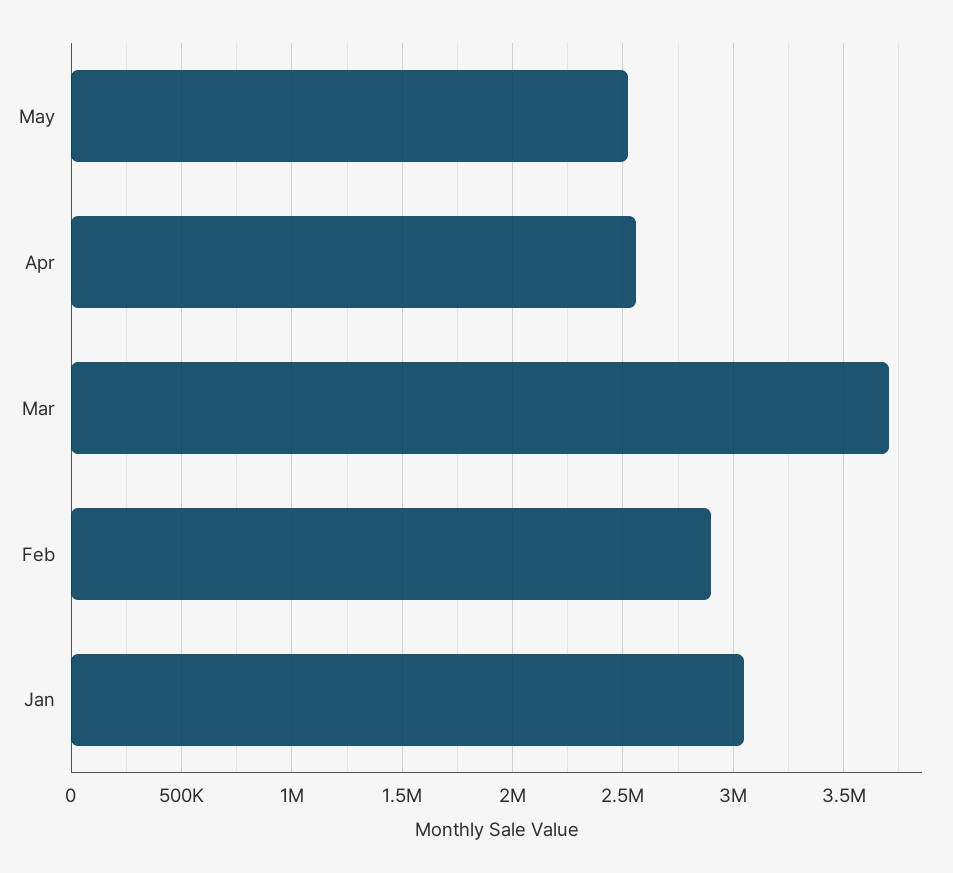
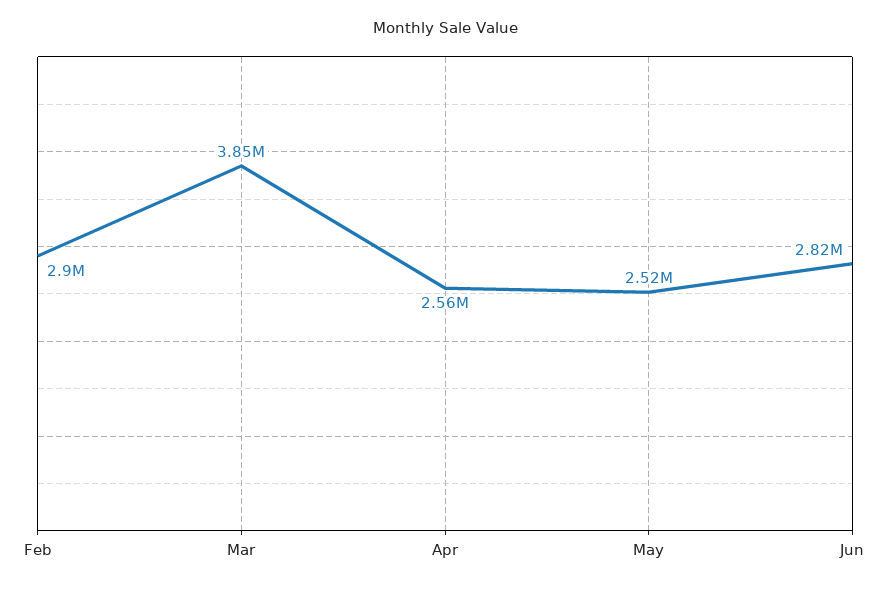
Mar: 3700000 -> 3850000
Jan: 3050000 -> none
Jun: none -> 2820000

